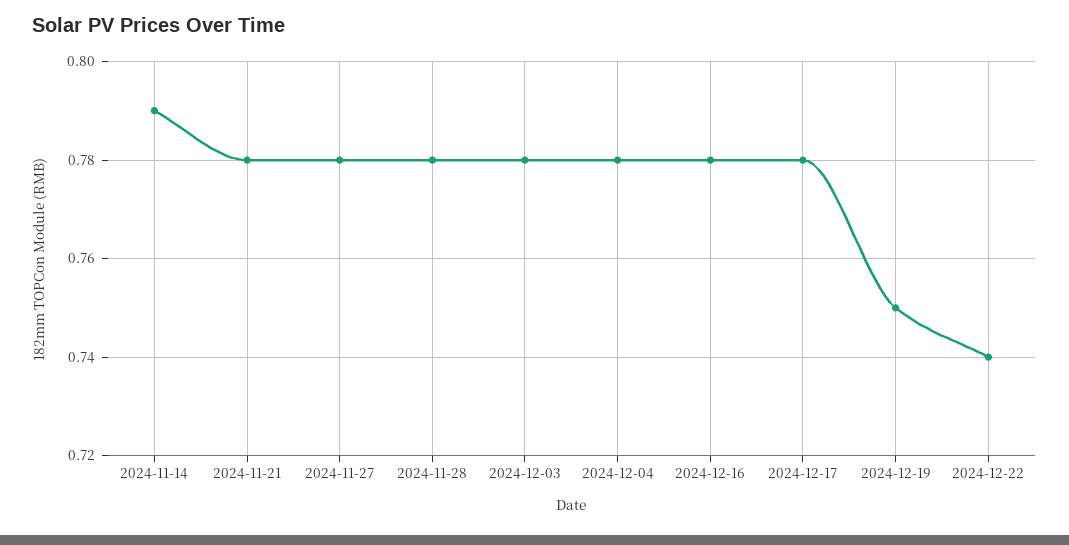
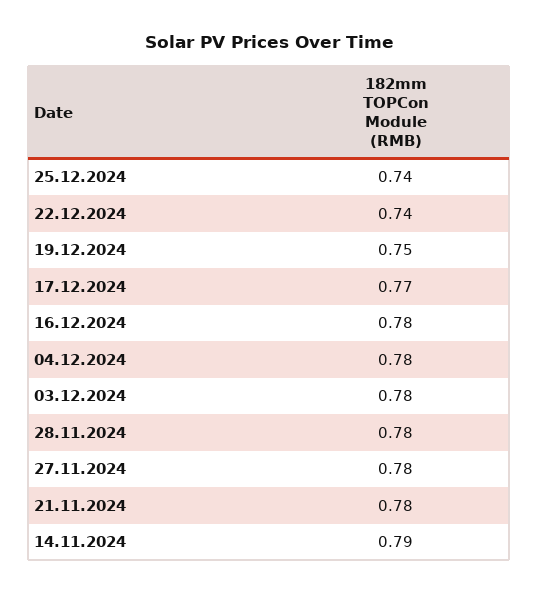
2024-12-17: 0.78 -> 0.77
25.12.2024: none -> 0.74

